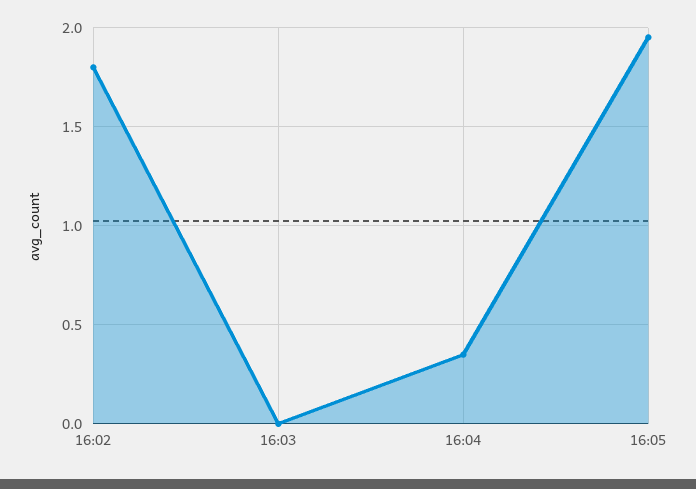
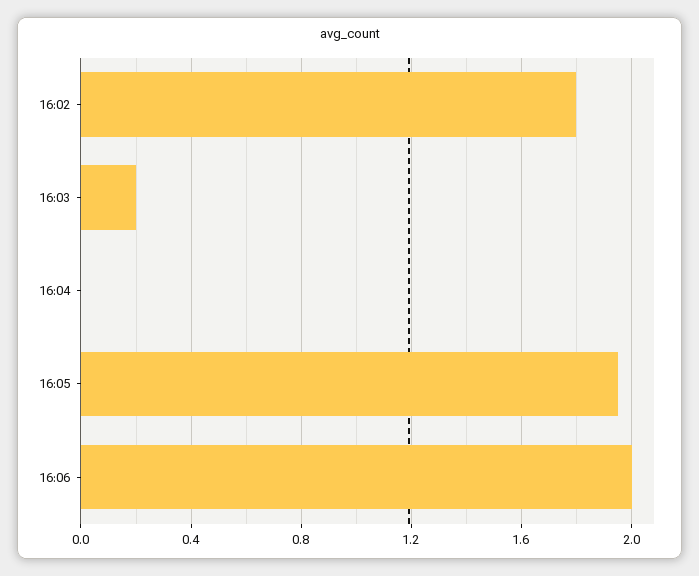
16:03: 0 -> 0.2
16:04: 0.35 -> 0
16:06: none -> 2

